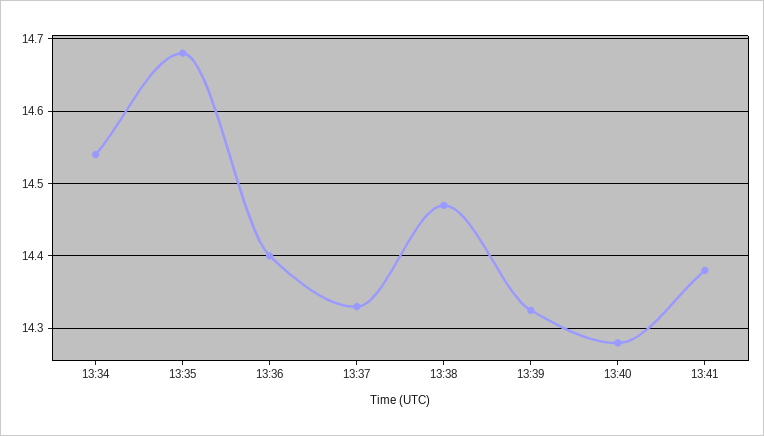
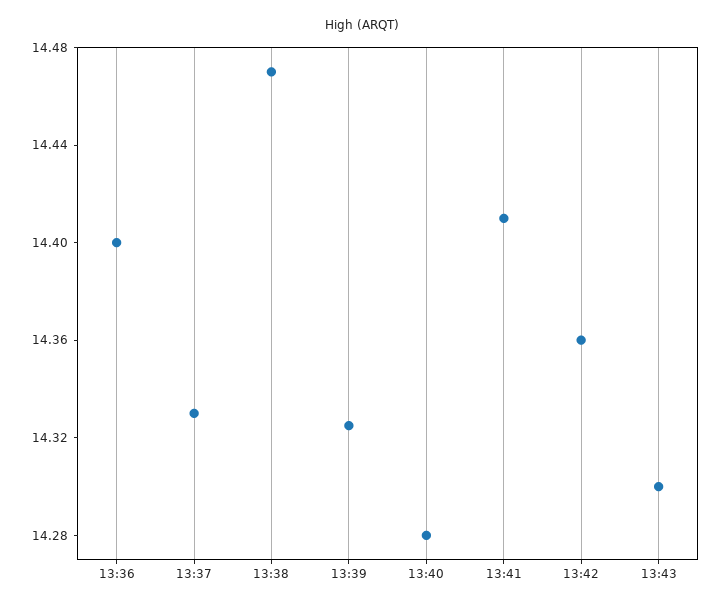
13:34: 14.54 -> none
13:35: 14.68 -> none
13:41: 14.38 -> 14.41
13:42: none -> 14.36
13:43: none -> 14.3

